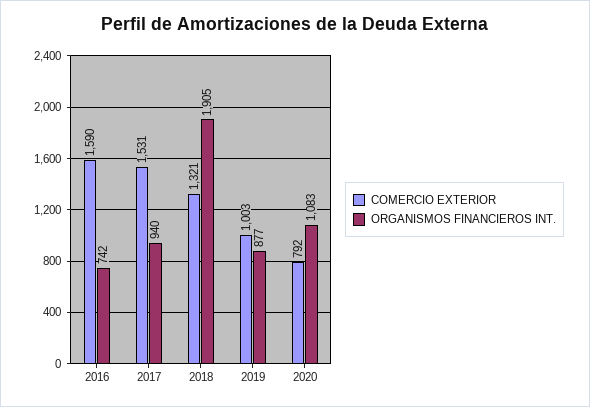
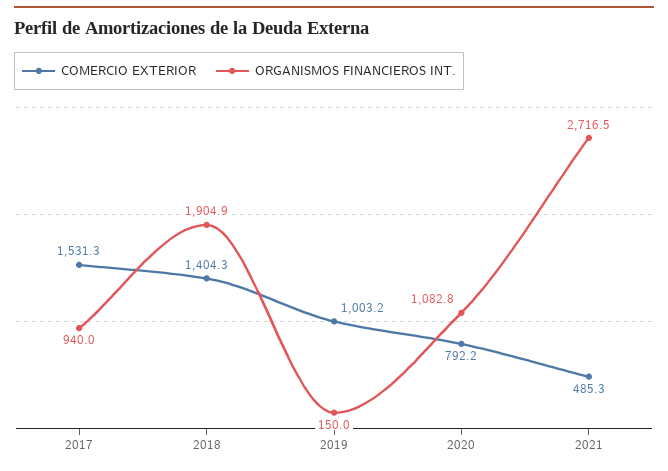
COMERCIO EXTERIOR, 2016: 1590 -> none
ORGANISMOS FINANCIEROS INT., 2016: 742 -> none
COMERCIO EXTERIOR, 2018: 1321 -> 1404.3
ORGANISMOS FINANCIEROS INT., 2019: 877 -> 150
COMERCIO EXTERIOR, 2021: none -> 485.3
ORGANISMOS FINANCIEROS INT., 2021: none -> 2716.5

